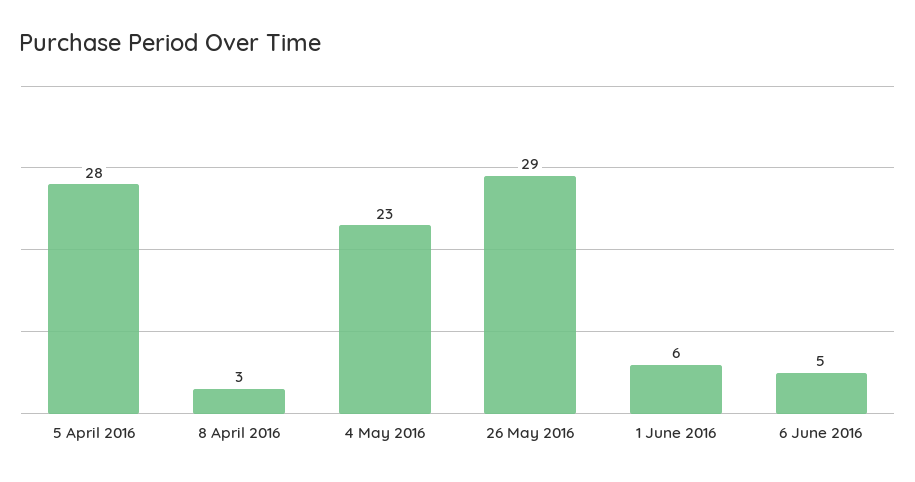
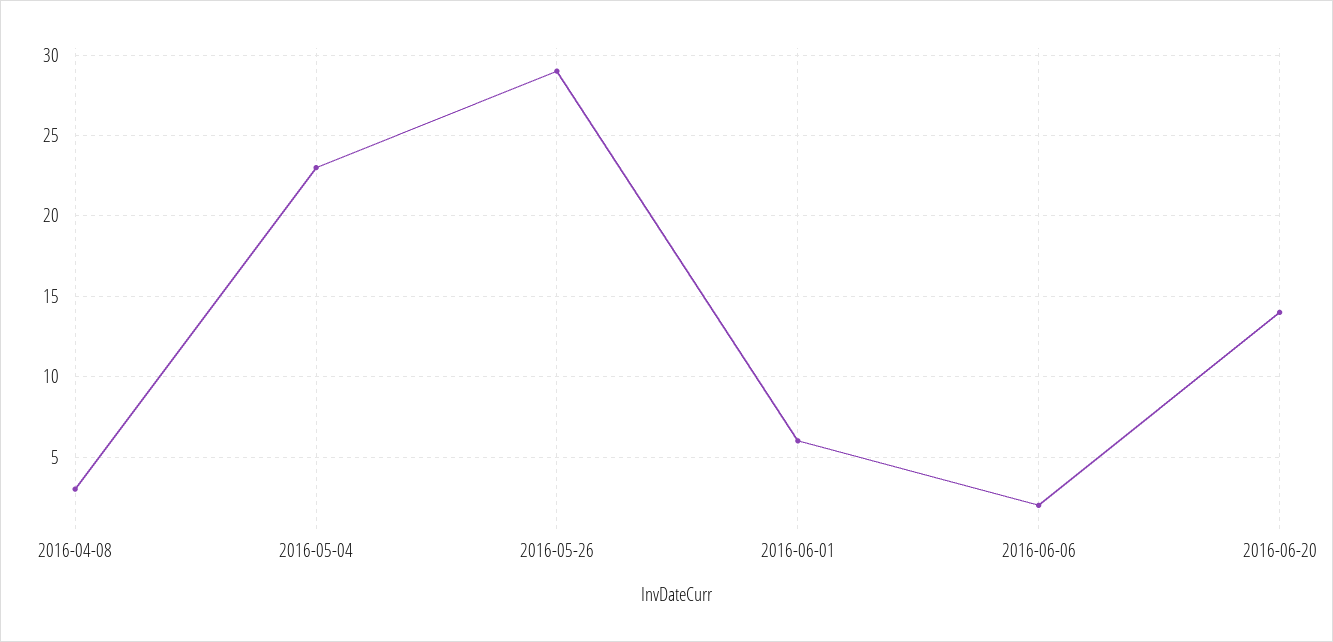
5 April 2016: 28 -> none
6 June 2016: 5 -> 2
2016-06-20: none -> 14

